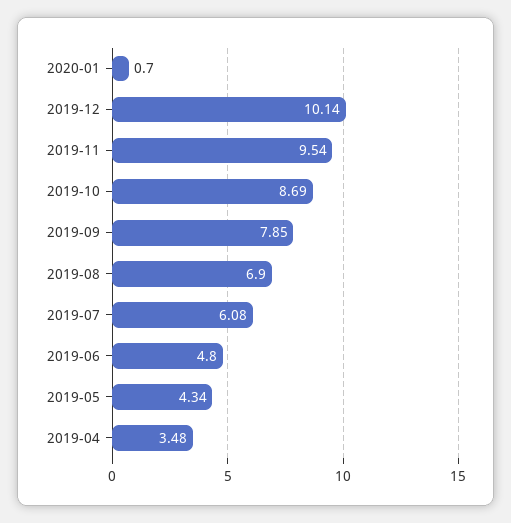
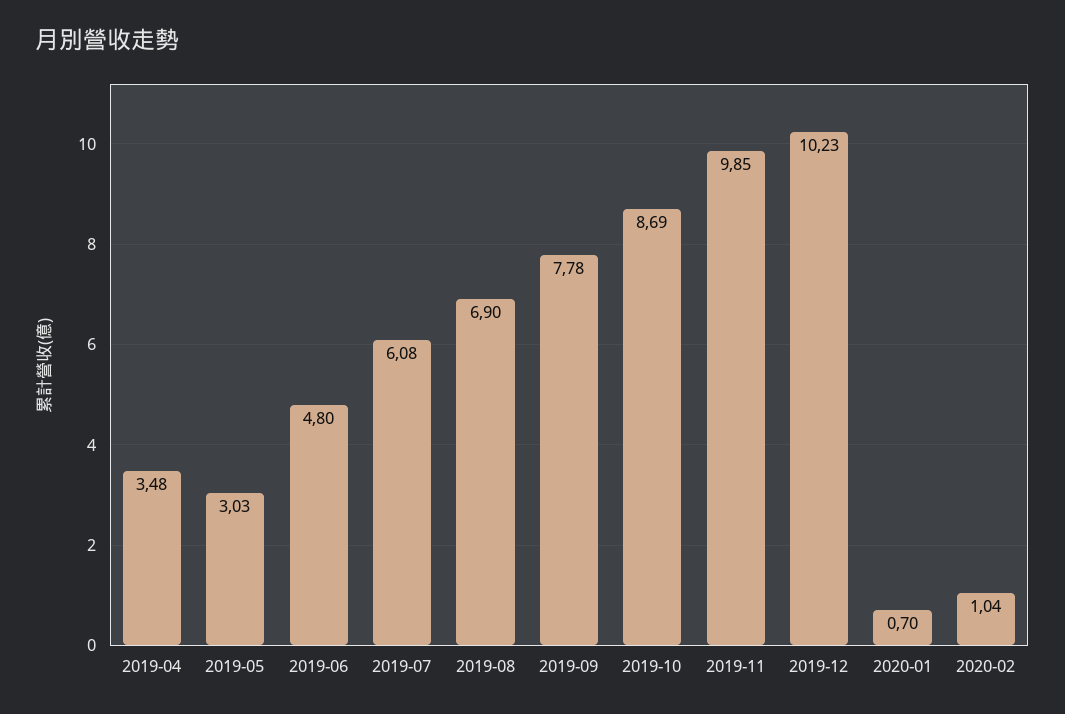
2019-12: 10.14 -> 10.23
2019-11: 9.54 -> 9.85
2019-09: 7.85 -> 7.78
2019-05: 4.34 -> 3.03
2020-02: none -> 1.04

